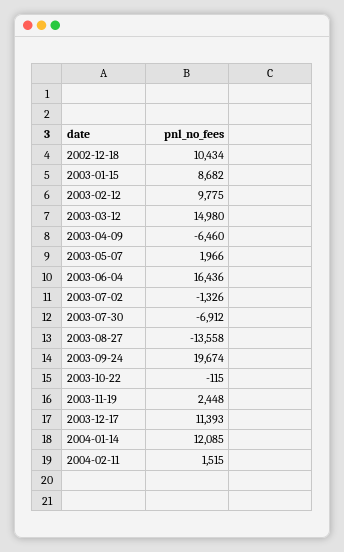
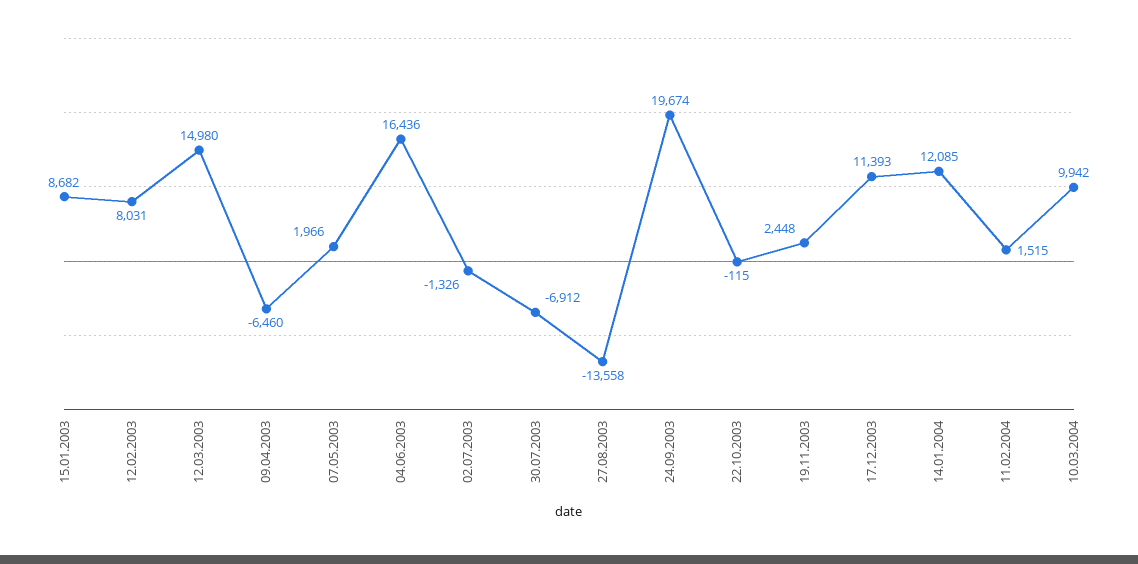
2002-12-18: 10434 -> none
2003-02-12: 9775 -> 8031
10.03.2004: none -> 9942

